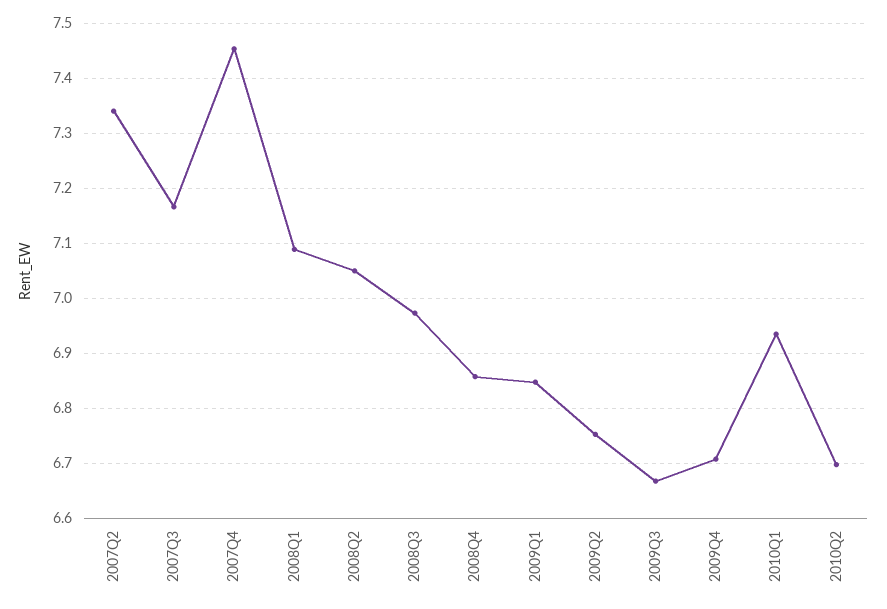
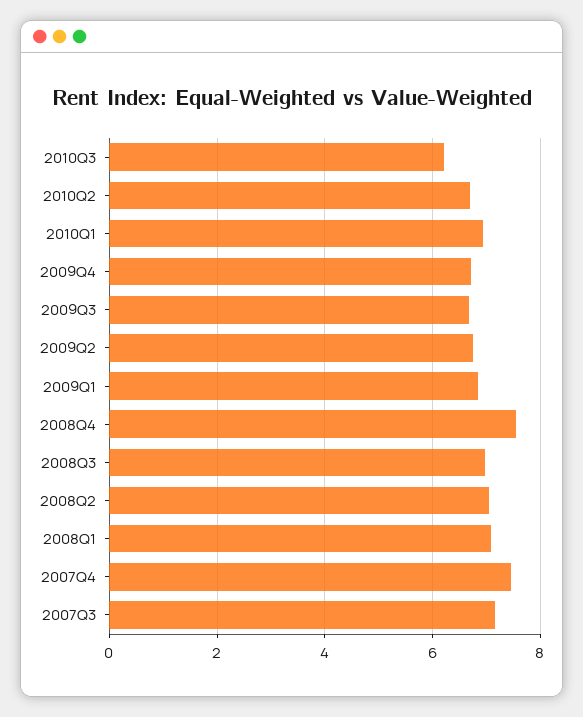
2007Q2: 7.34 -> none
2008Q4: 6.86 -> 7.6
2010Q3: none -> 6.2

